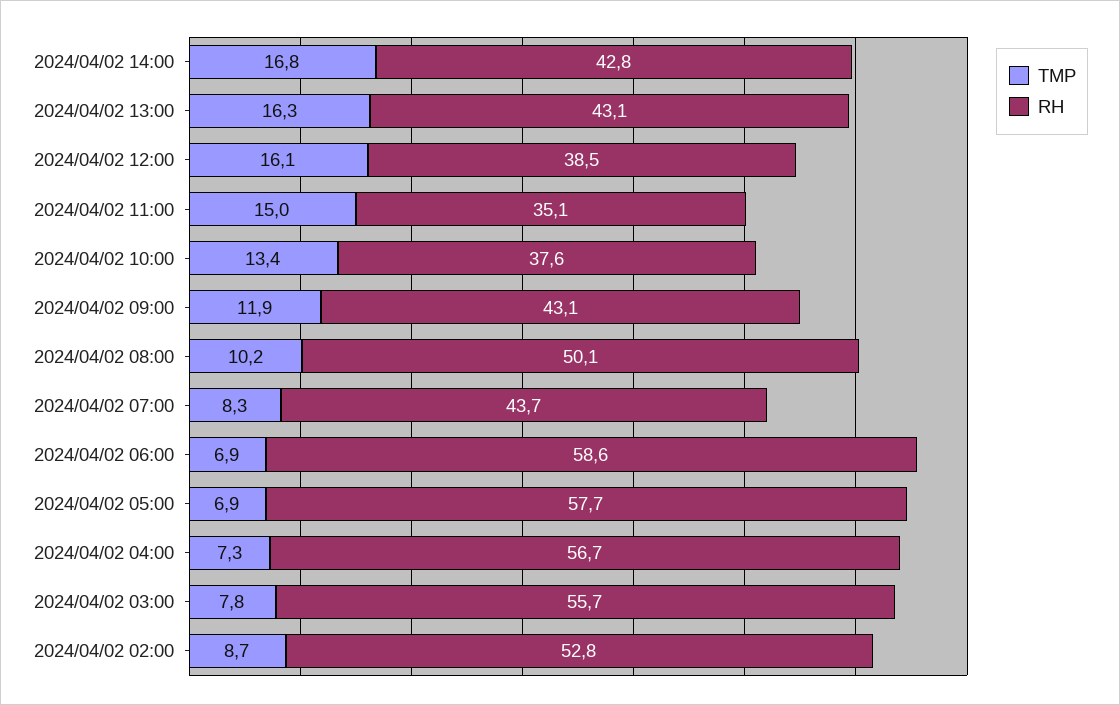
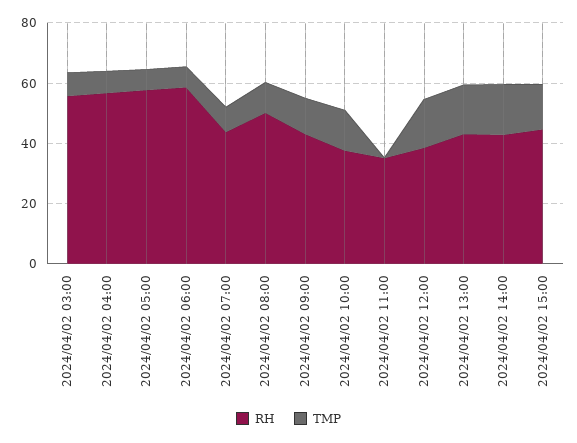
TMP, 2024/04/02 11:00: 15 -> 0
TMP, 2024/04/02 02:00: 8.7 -> none
RH, 2024/04/02 02:00: 52.8 -> none
RH, 2024/04/02 15:00: none -> 45
TMP, 2024/04/02 15:00: none -> 15

